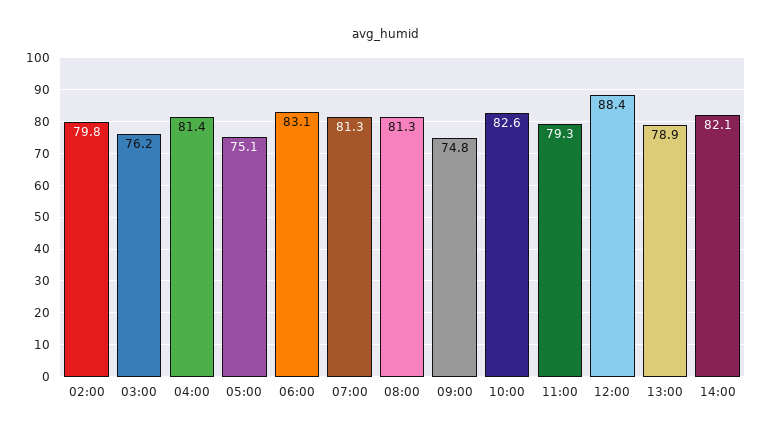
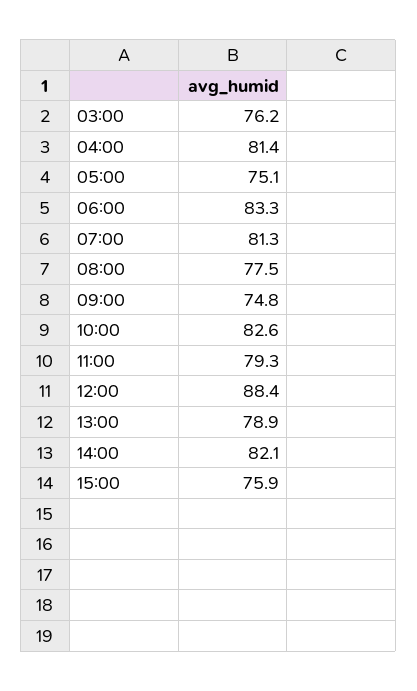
02:00: 79.8 -> none
06:00: 83.1 -> 83.3
08:00: 81.3 -> 77.5
15:00: none -> 75.9

